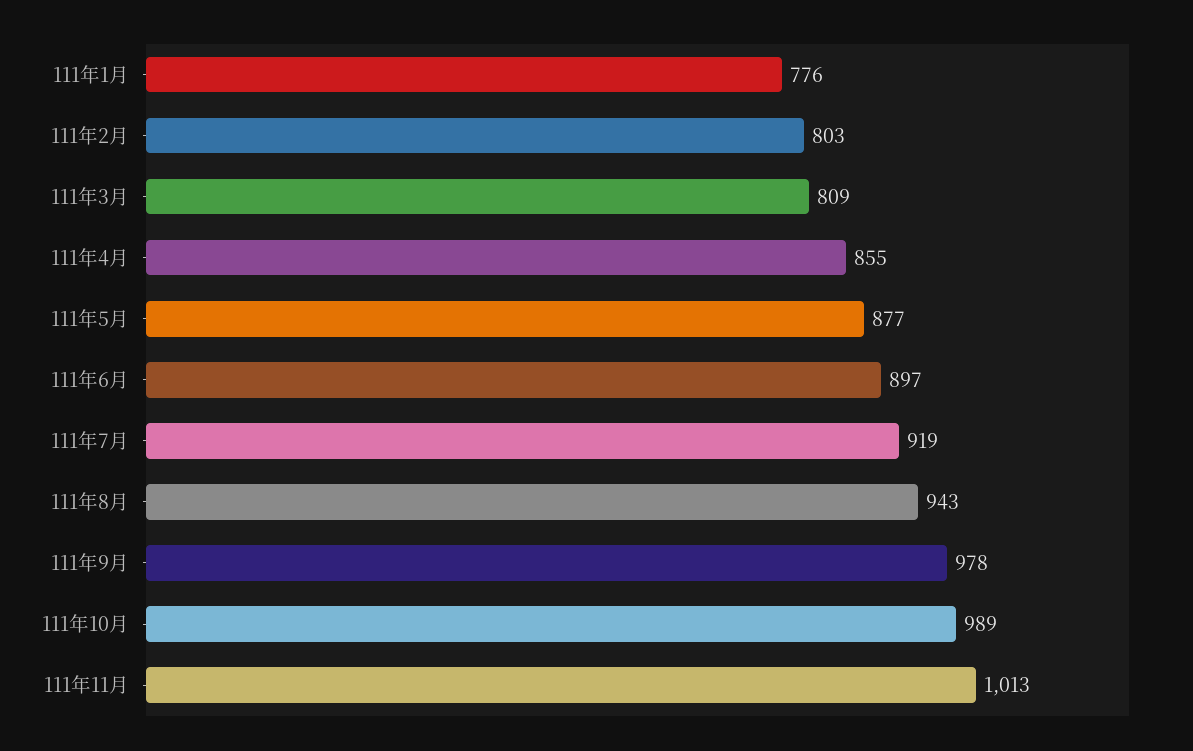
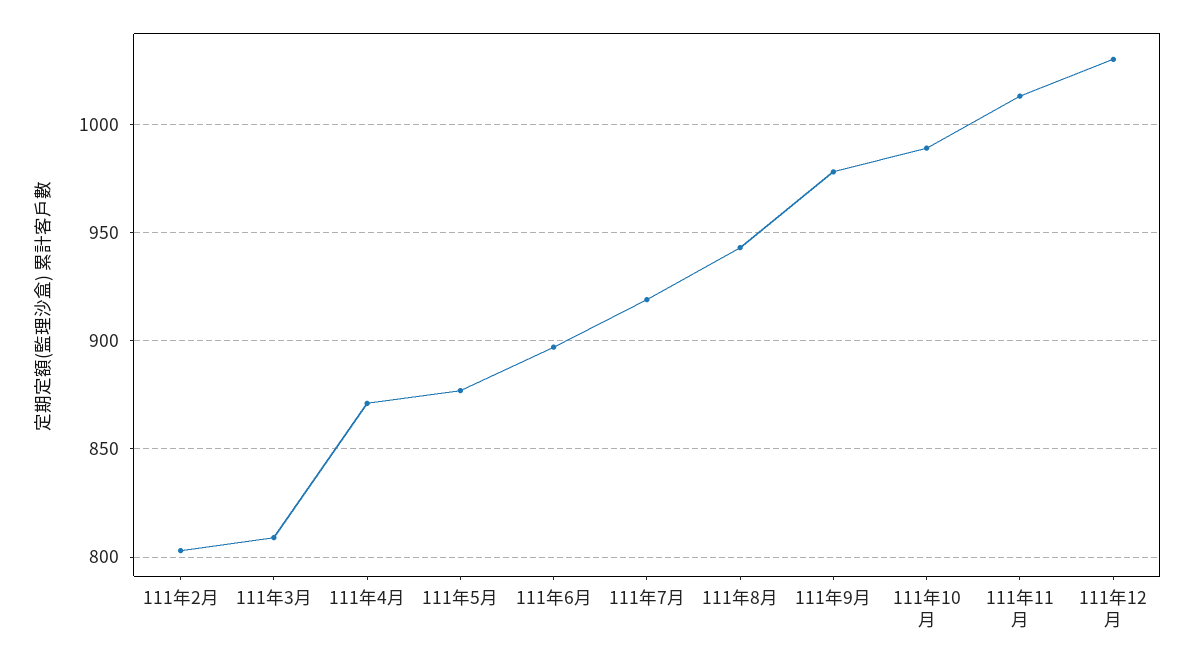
111年1月: 776 -> none
111年4月: 855 -> 870
111年12月: none -> 1030

